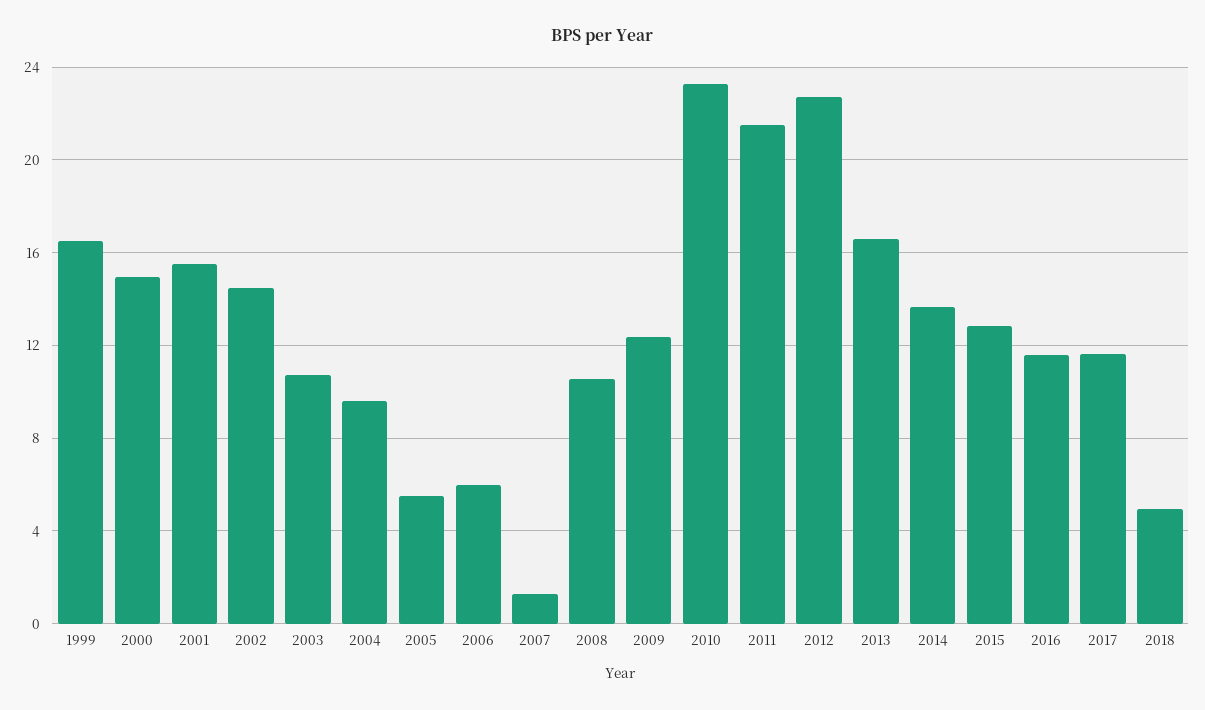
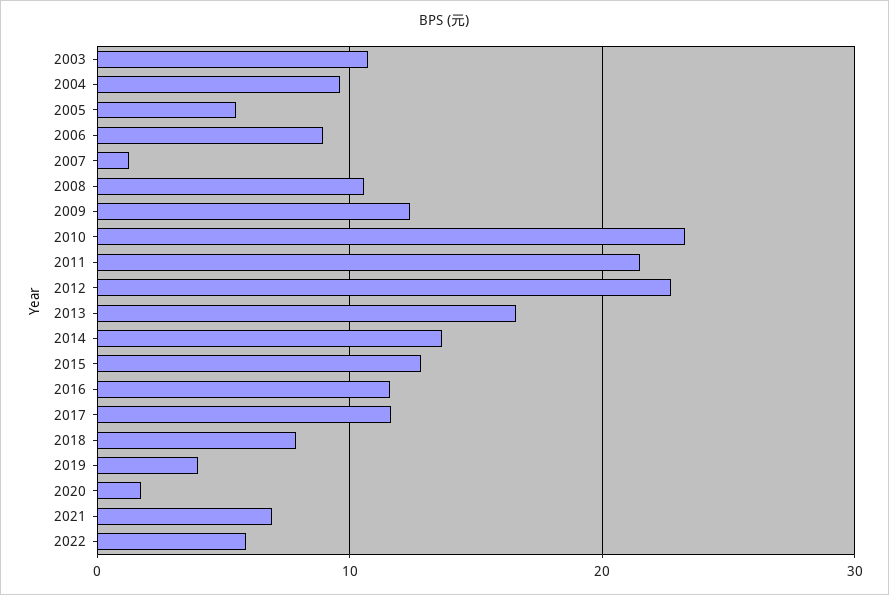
1999: 16.5 -> none
2000: 15 -> none
2001: 15.5 -> none
2002: 14.5 -> none
2006: 6 -> 9
2018: 5 -> 8
2019: none -> 4
2020: none -> 2
2021: none -> 7
2022: none -> 6

